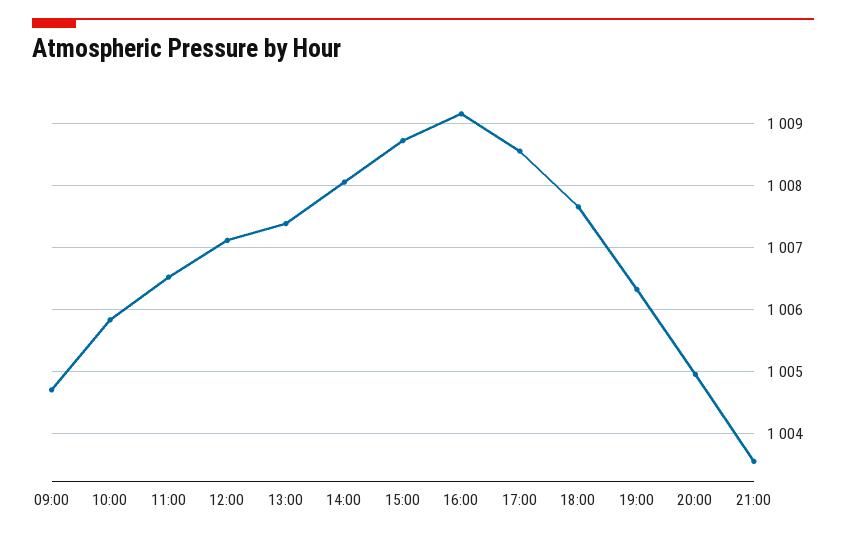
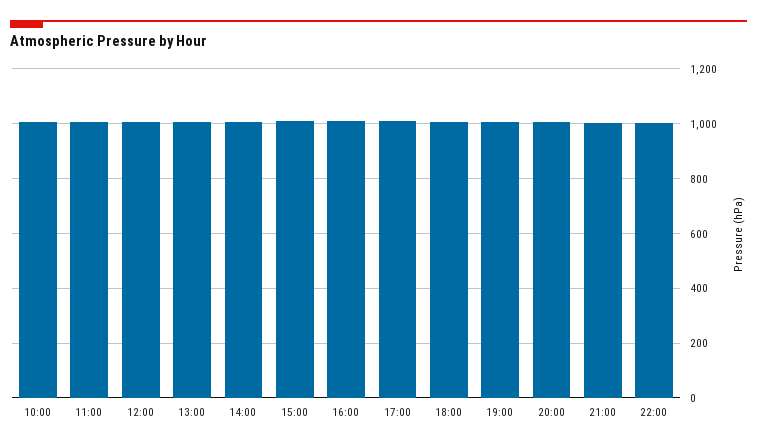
09:00: 1004.7 -> none
22:00: none -> 1000

